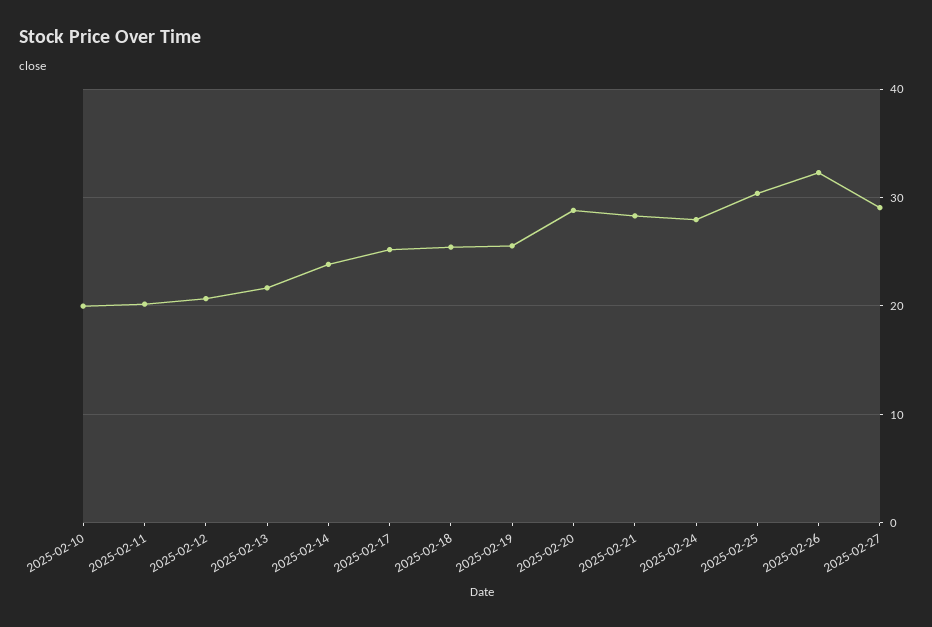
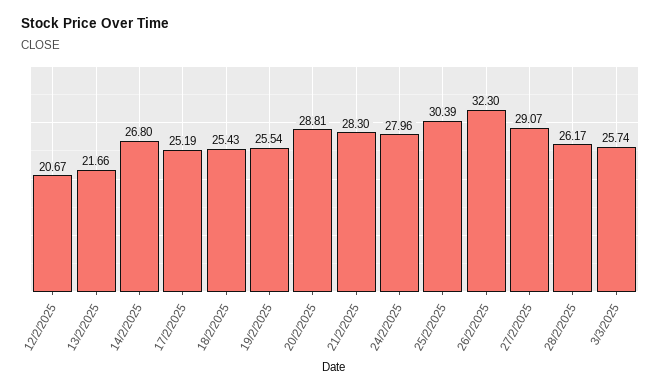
2025-02-10: 20 -> none
2025-02-11: 20 -> none
2025-02-14: 24 -> 26.8
28/2/2025: none -> 26.17
3/3/2025: none -> 25.74

